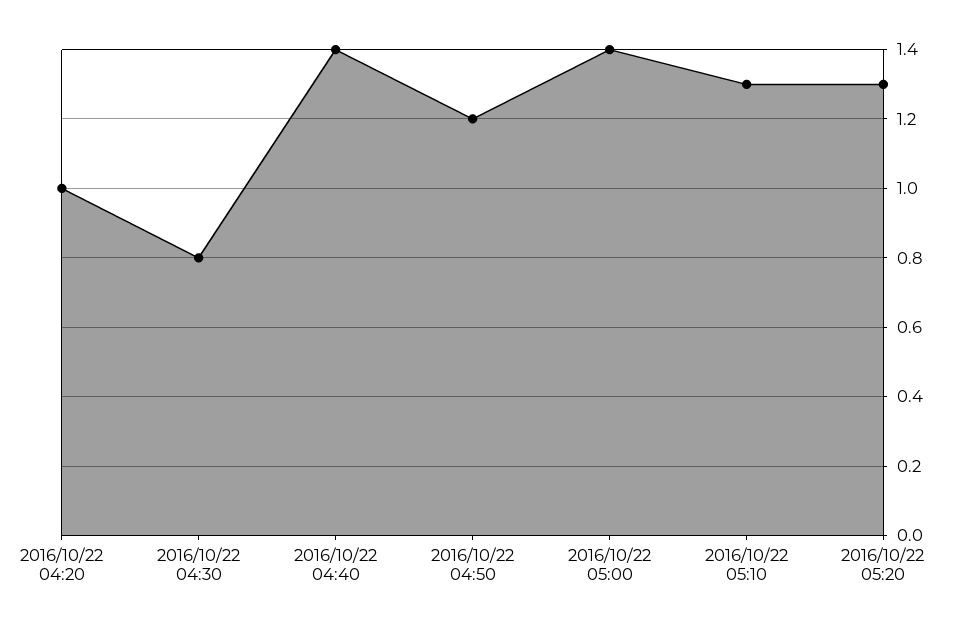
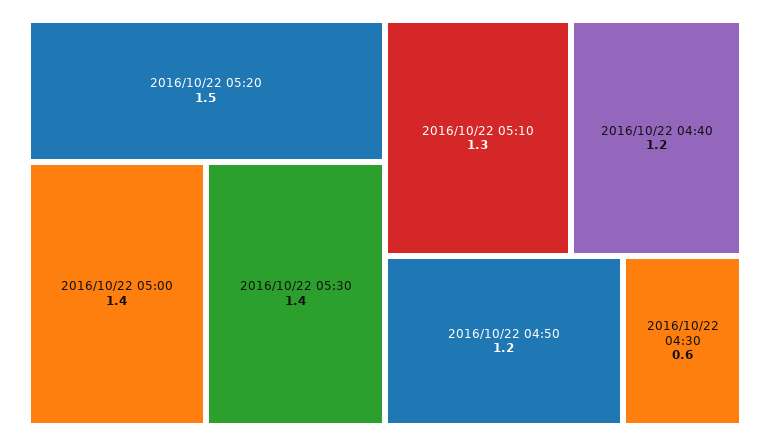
2016/10/22 04:20: 1 -> none
2016/10/22 04:30: 0.8 -> 0.6
2016/10/22 04:40: 1.4 -> 1.2
2016/10/22 05:20: 1.3 -> 1.5
2016/10/22 05:30: none -> 1.4

